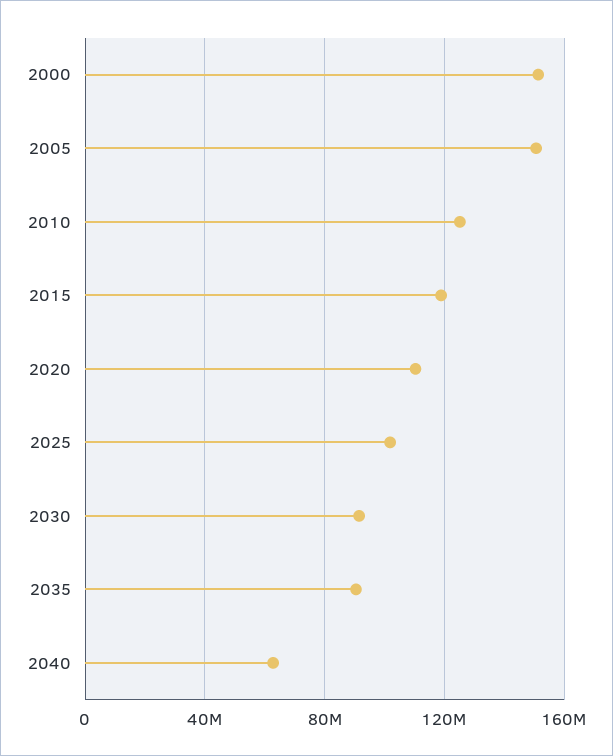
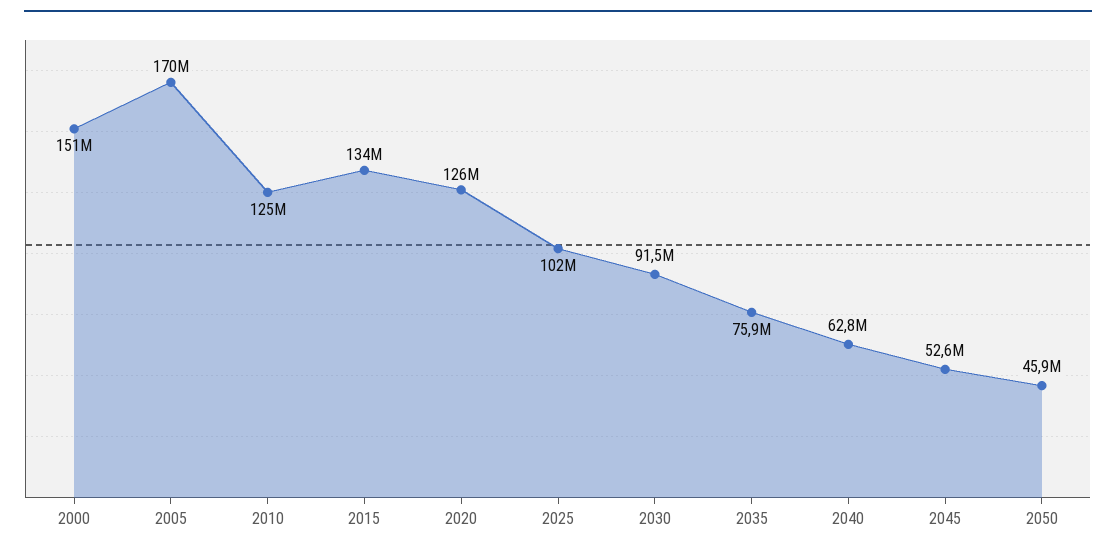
2005: 150000000 -> 170000000
2015: 120000000 -> 134000000
2020: 110000000 -> 126000000
2035: 90000000 -> 75900000
2045: none -> 52600000
2050: none -> 45900000

